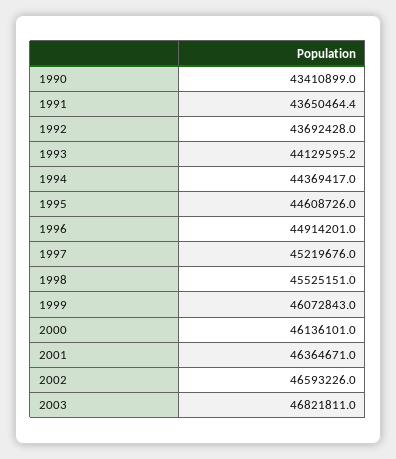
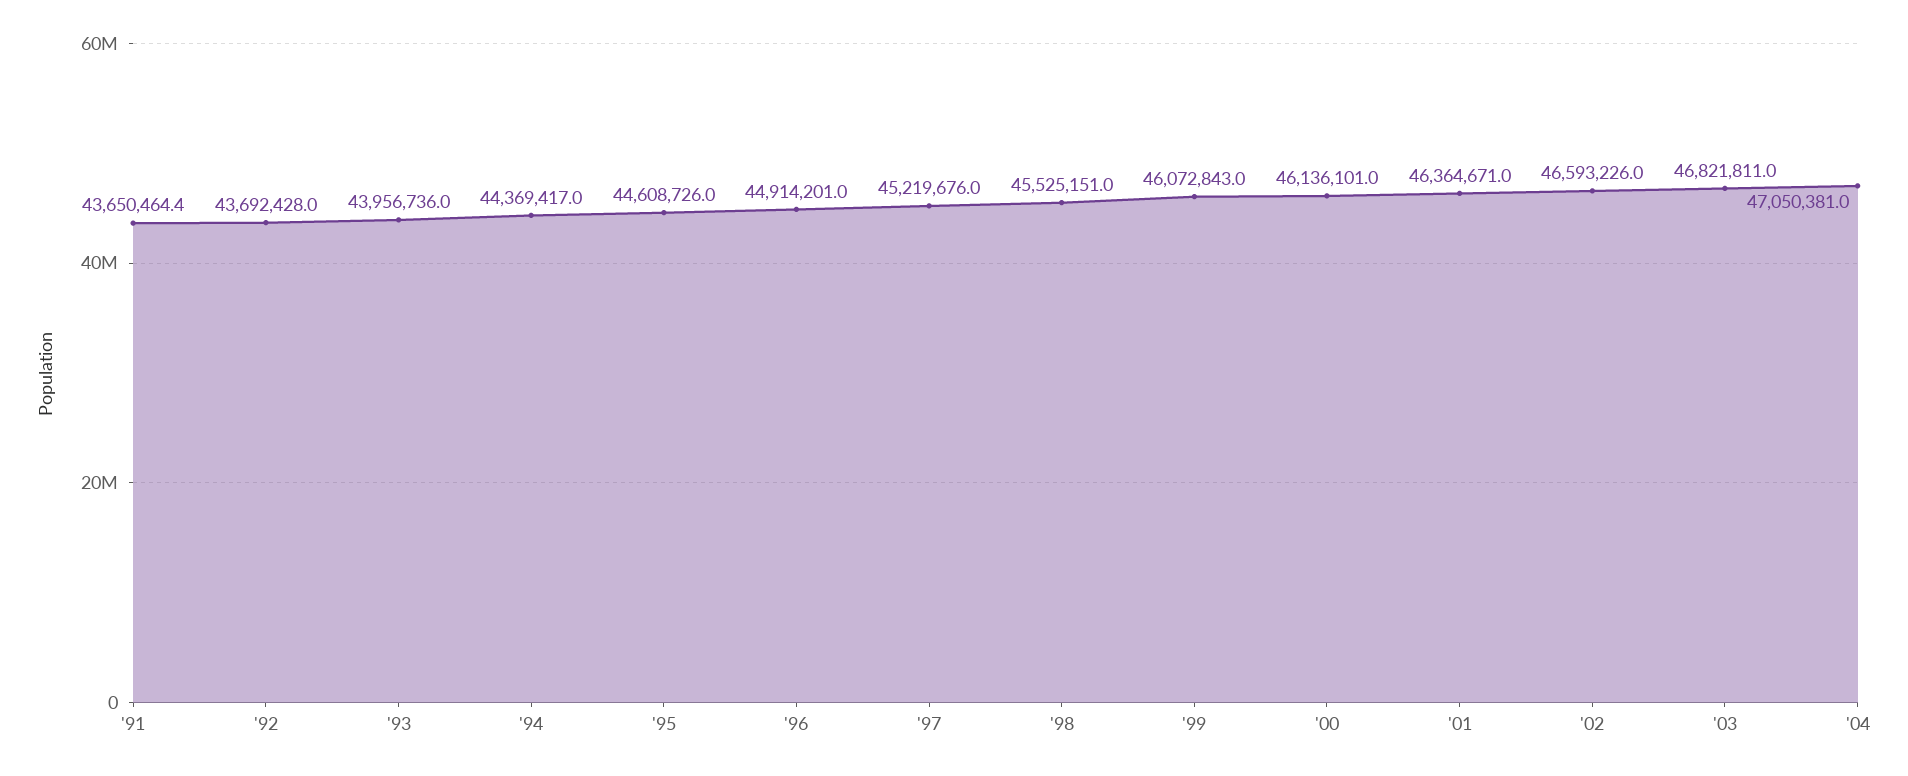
1990: 43410899 -> none
1993: 44129595.2 -> 43956736
'04: none -> 47050381

